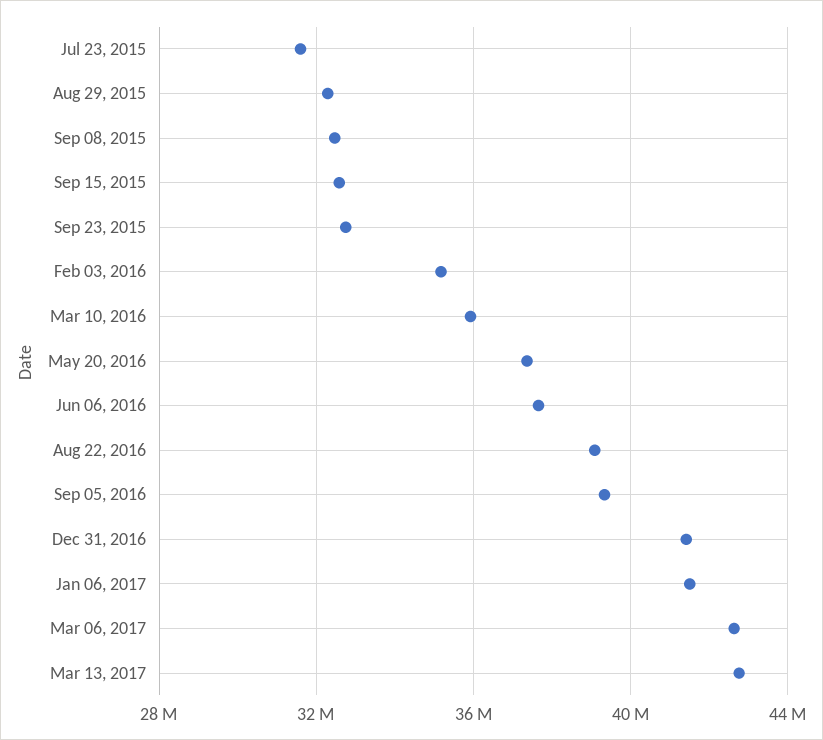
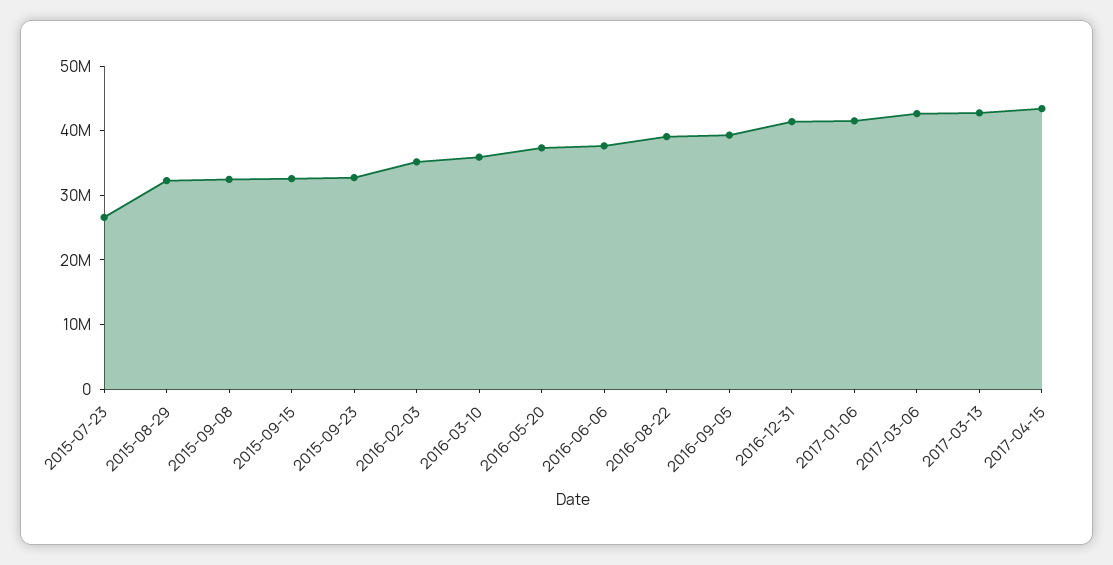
Jul 23, 2015: 31500000 -> 26000000
2017-04-15: none -> 44000000

